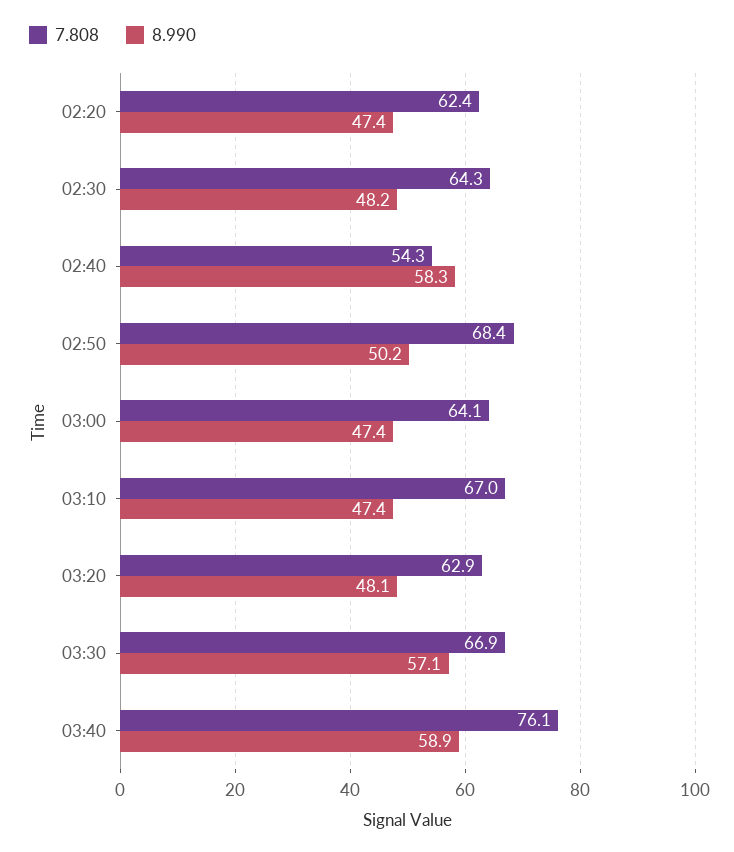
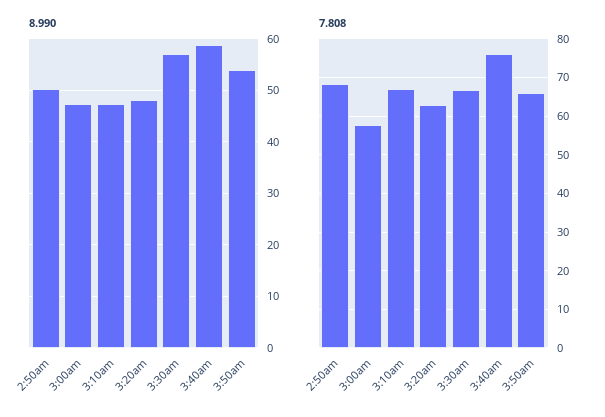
7.808, 02:20: 62.4 -> none
8.990, 02:20: 47.4 -> none
7.808, 02:30: 64.3 -> none
8.990, 02:30: 48.2 -> none
7.808, 02:40: 54.3 -> none
8.990, 02:40: 58.3 -> none
7.808, 03:00: 64.1 -> 58
8.990, 3:50am: none -> 54
7.808, 3:50am: none -> 66

